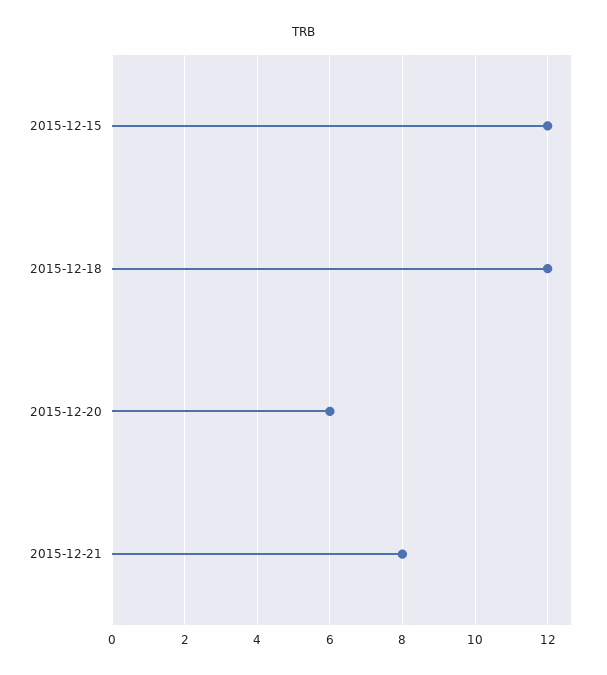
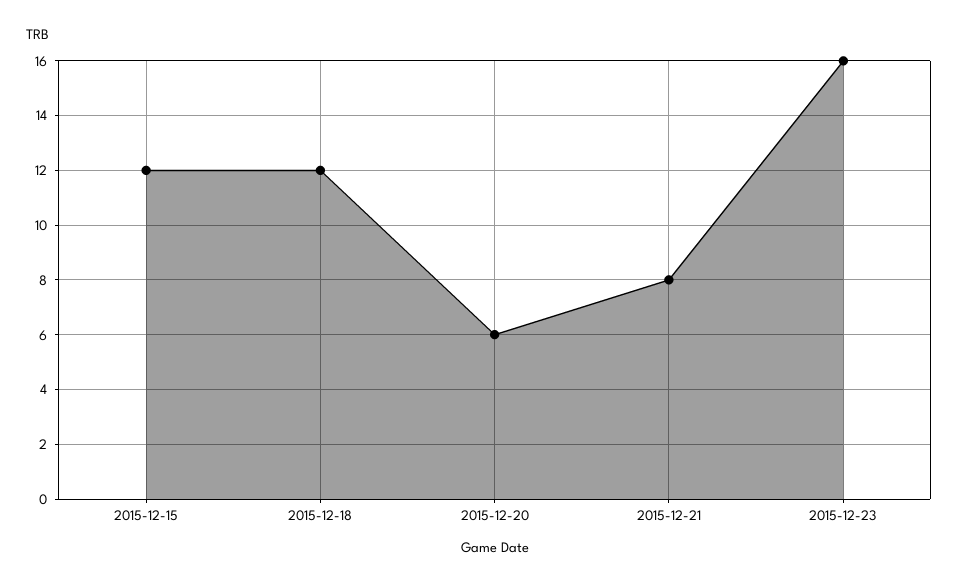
2015-12-23: none -> 16

